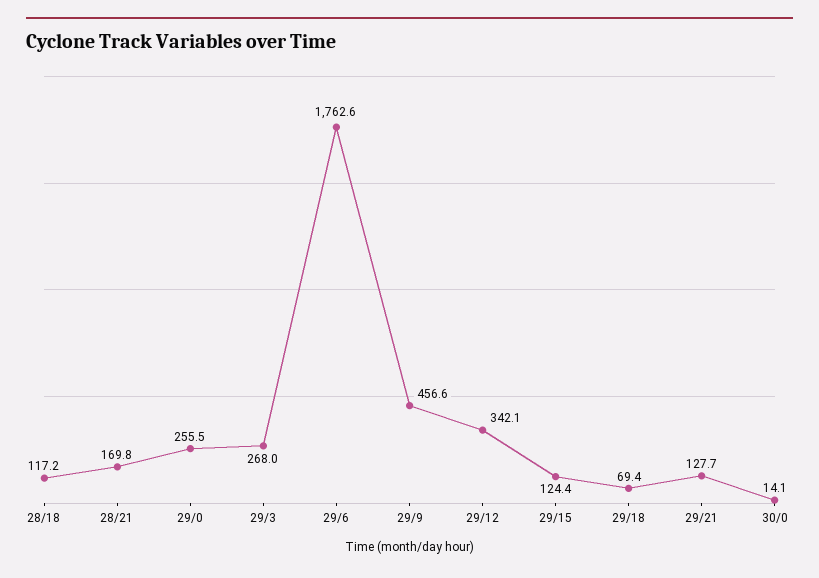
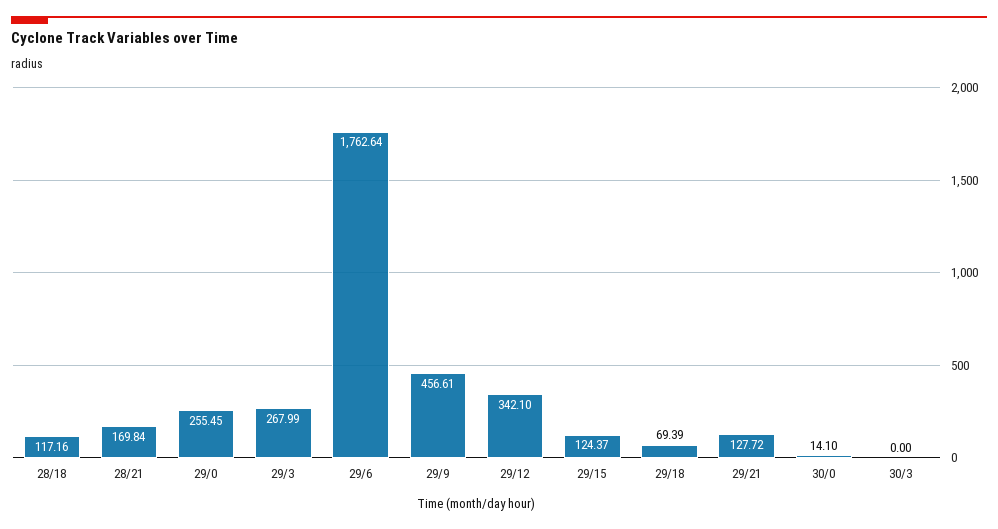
30/3: none -> 0

